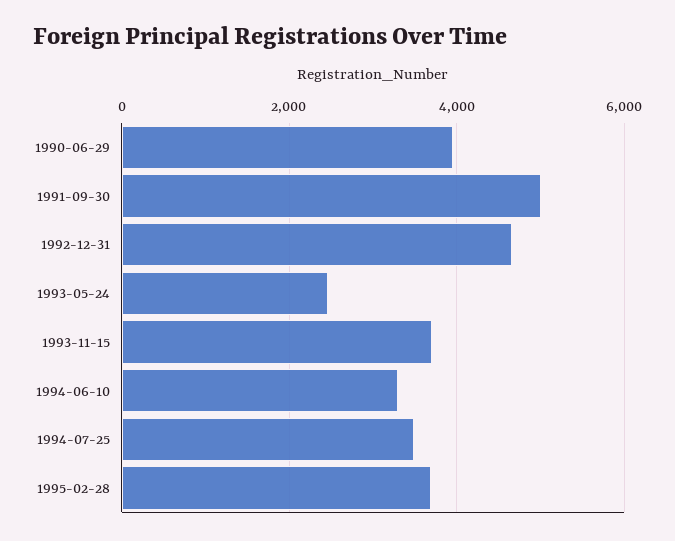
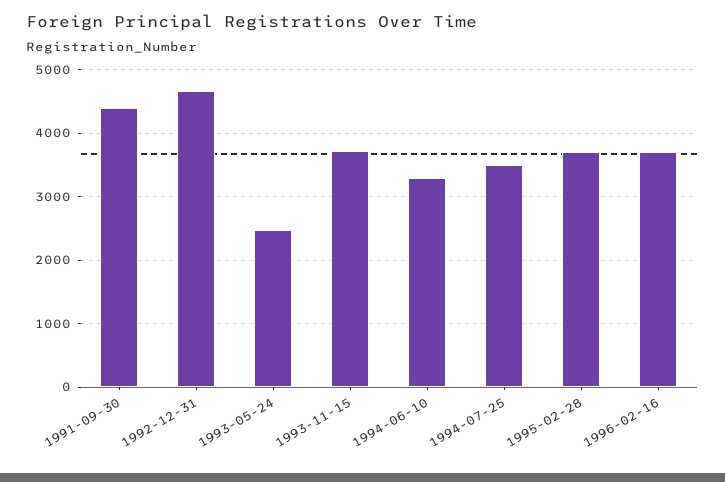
1990-06-29: 4000 -> none
1991-09-30: 5000 -> 4400
1996-02-16: none -> 3700

